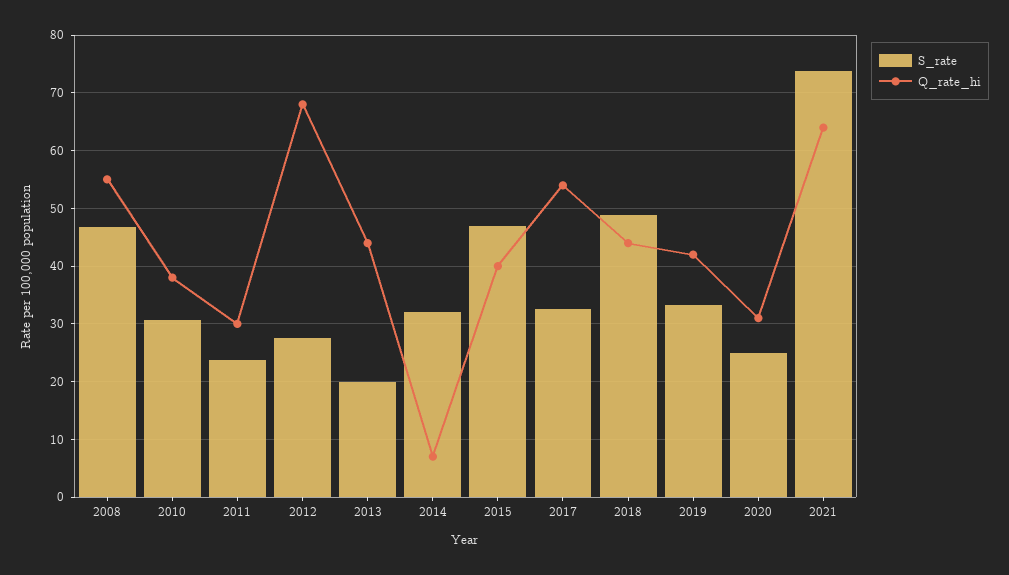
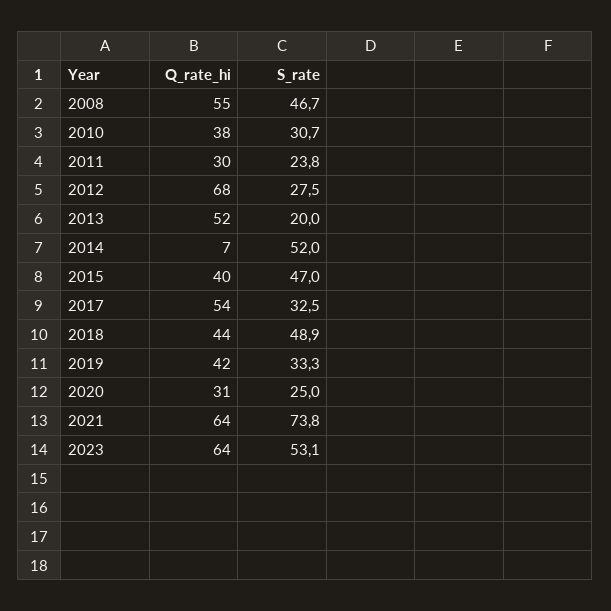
Q_rate_hi, 2013: 44 -> 52
S_rate, 2014: 32 -> 52
Q_rate_hi, 2023: none -> 64
S_rate, 2023: none -> 53.1

